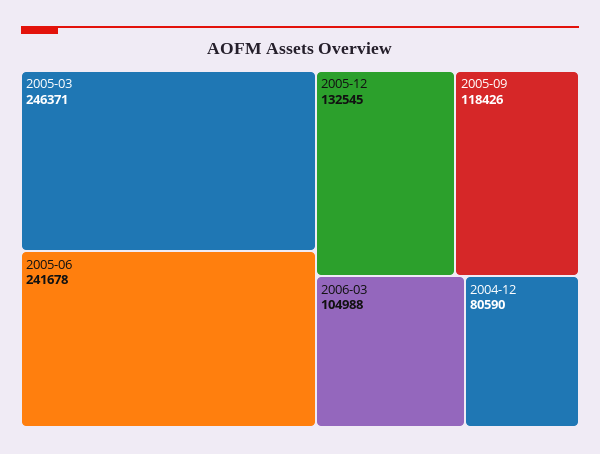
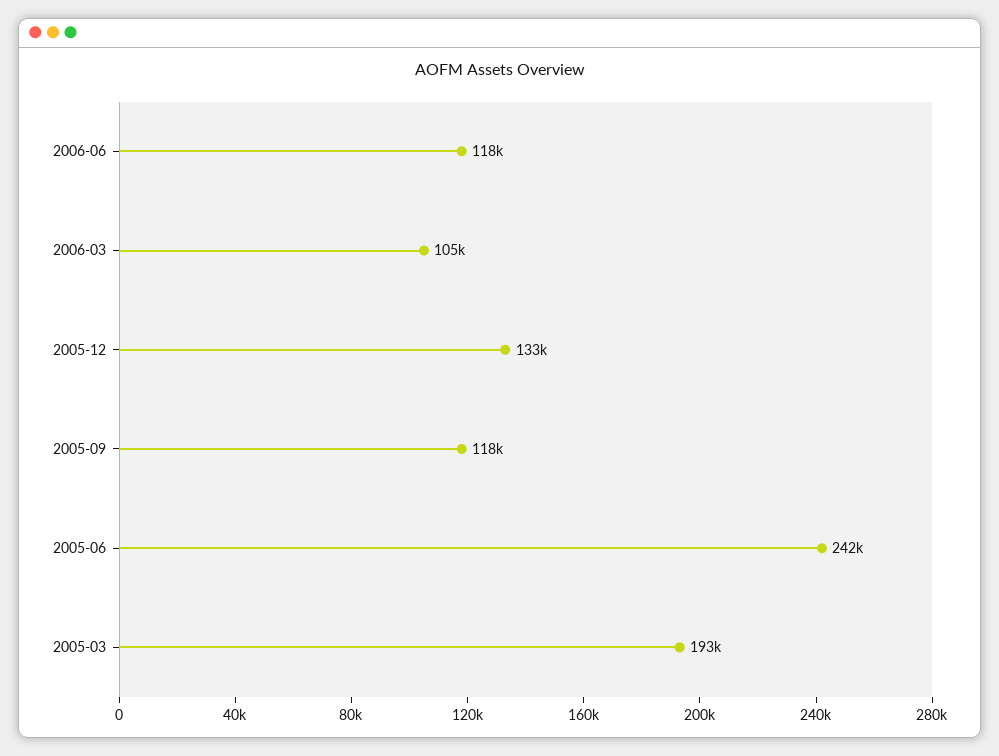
2005-03: 246371 -> 193000
2004-12: 80590 -> none
2006-06: none -> 118000

